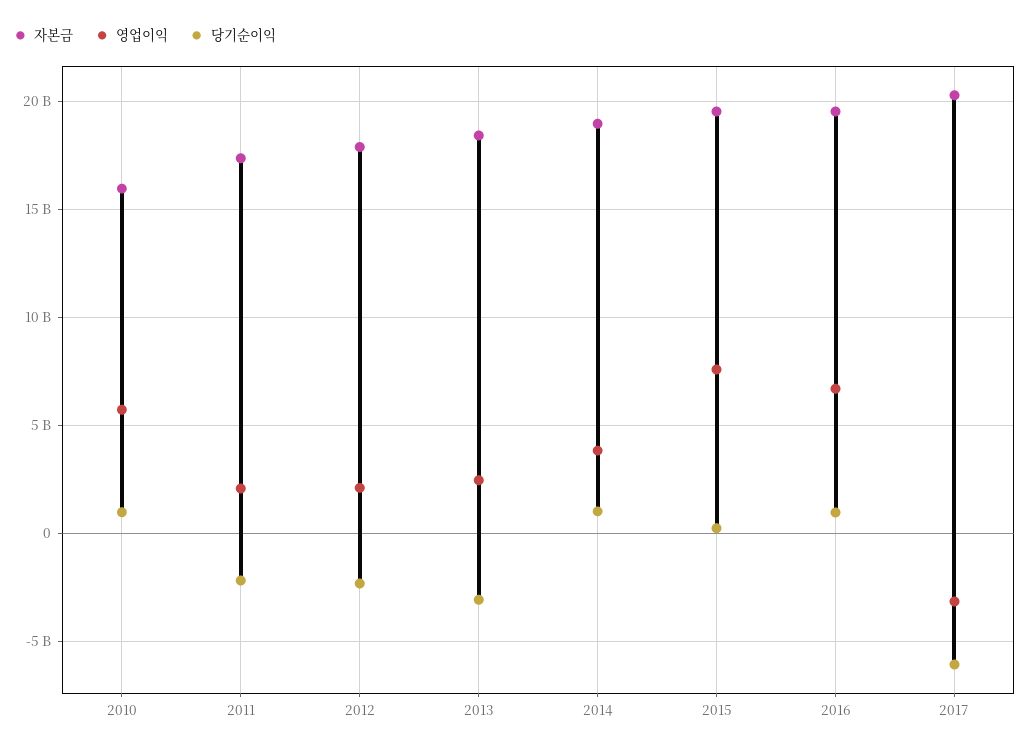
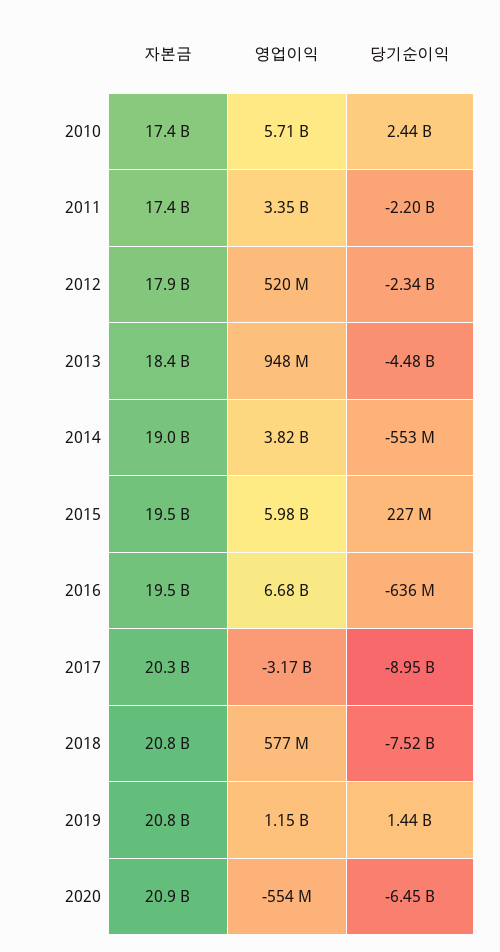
자본금, 2010: 16000000000 -> 17400000000
당기순이익, 2010: 1000000000 -> 2440000000
영업이익, 2011: 2000000000 -> 3350000000
영업이익, 2012: 2000000000 -> 520000000
영업이익, 2013: 2500000000 -> 948000000
당기순이익, 2013: -3000000000 -> -4480000000
당기순이익, 2014: 1000000000 -> -553000000
영업이익, 2015: 7500000000 -> 5980000000
당기순이익, 2016: 1000000000 -> -636000000
당기순이익, 2017: -6000000000 -> -8950000000
자본금, 2018: none -> 20800000000
영업이익, 2018: none -> 577000000
당기순이익, 2018: none -> -7520000000
자본금, 2019: none -> 20800000000
영업이익, 2019: none -> 1150000000
당기순이익, 2019: none -> 1440000000
자본금, 2020: none -> 20900000000
영업이익, 2020: none -> -554000000
당기순이익, 2020: none -> -6450000000

